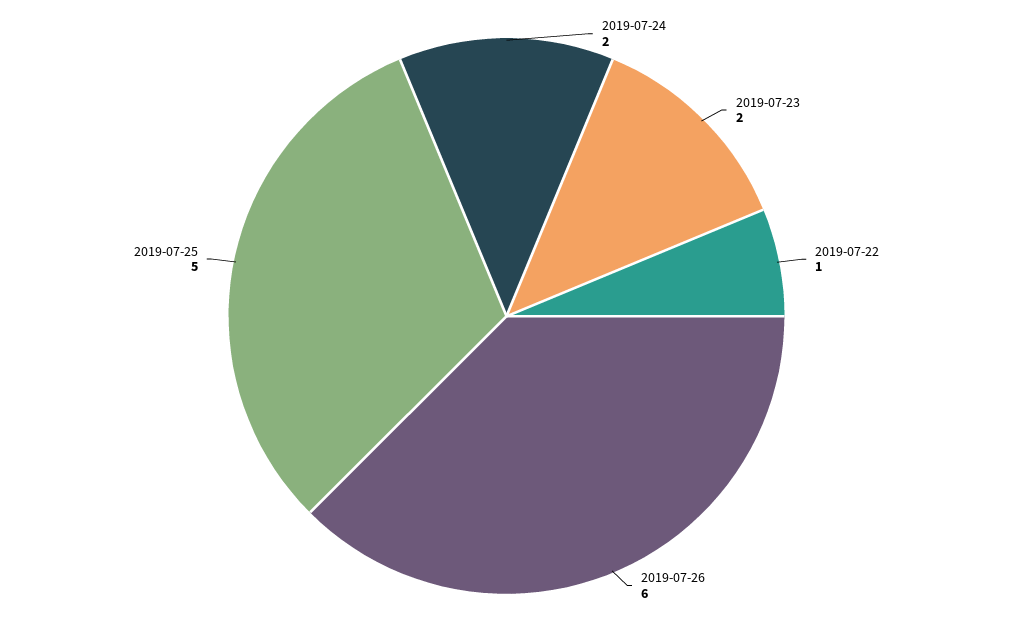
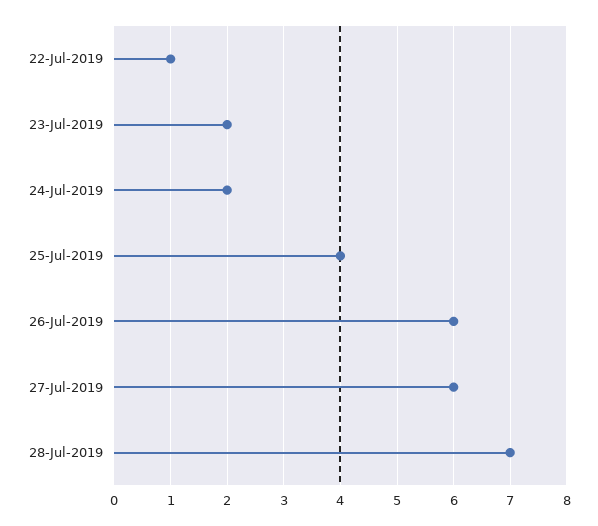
2019-07-25: 5 -> 4
27-Jul-2019: none -> 6
28-Jul-2019: none -> 7

